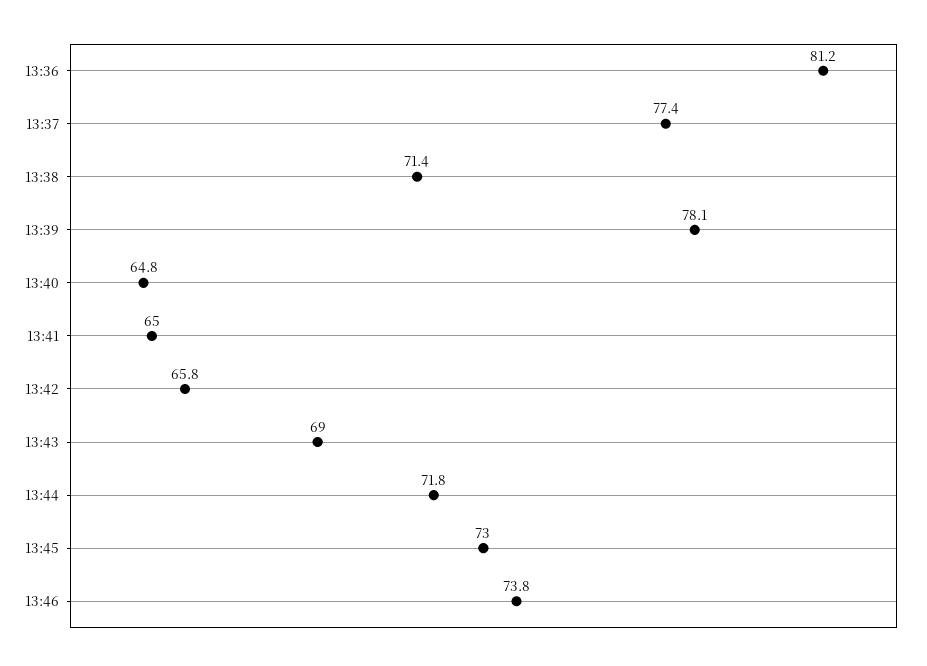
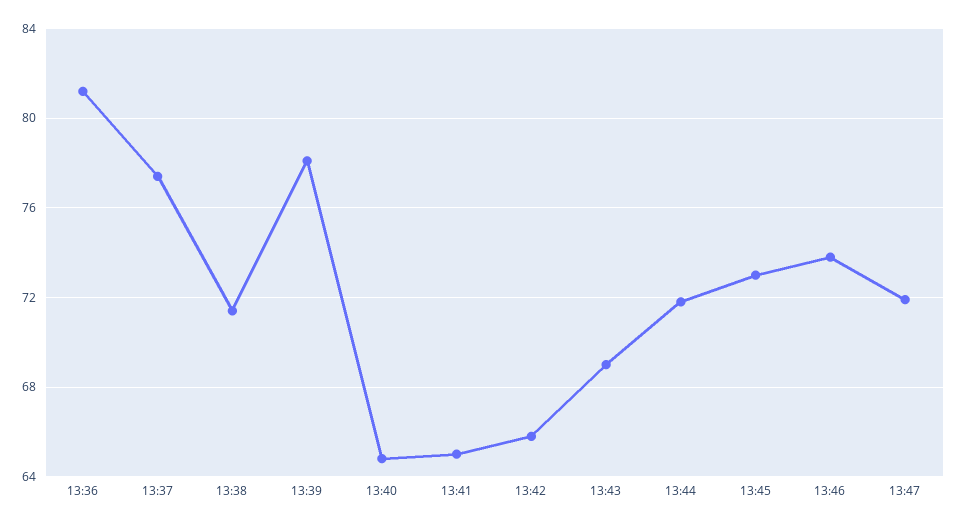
13:47: none -> 72

